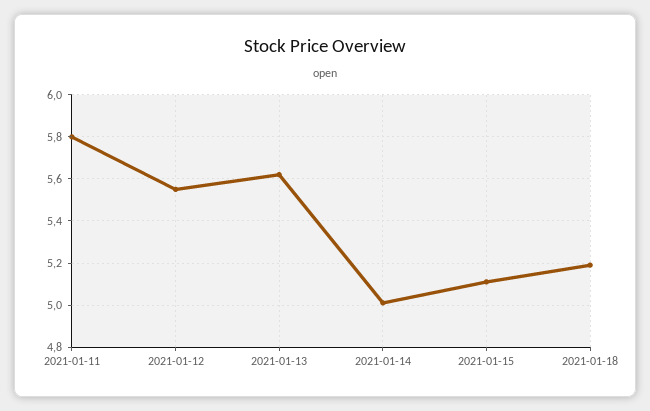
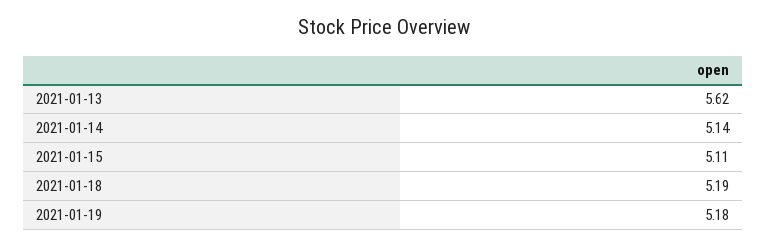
2021-01-11: 5.8 -> none
2021-01-12: 5.55 -> none
2021-01-14: 5 -> 5.14
2021-01-19: none -> 5.18

